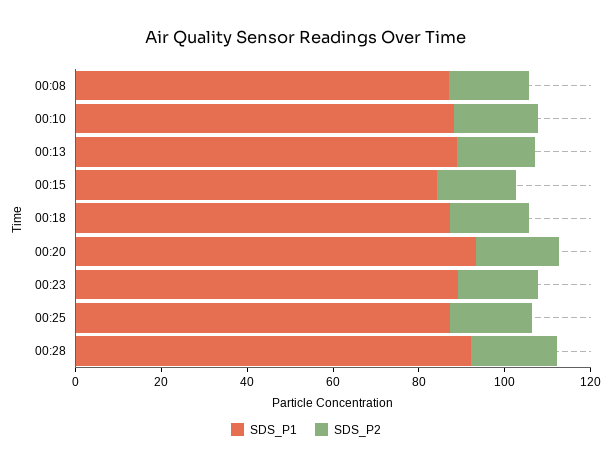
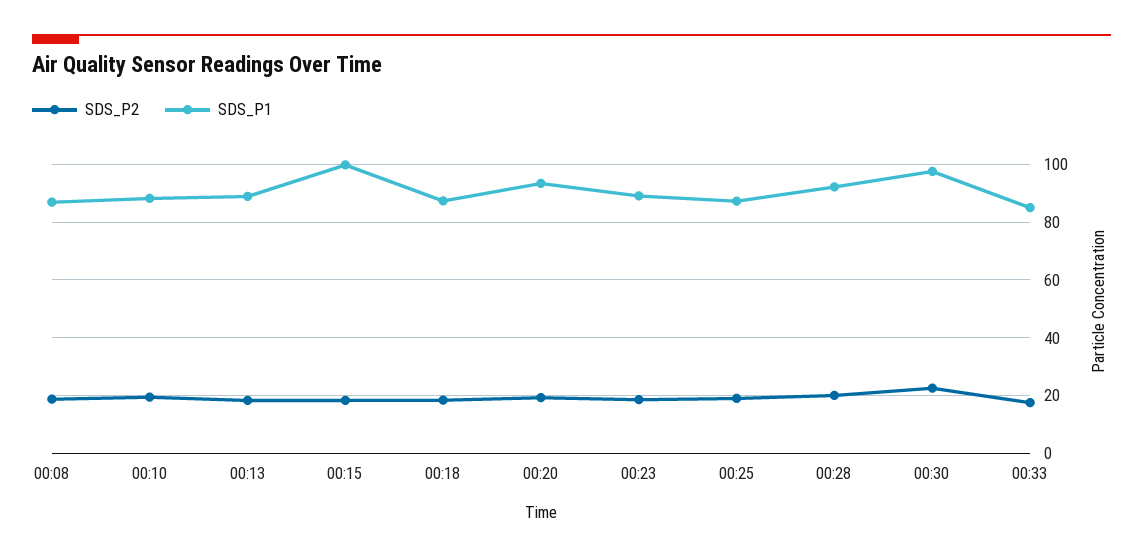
SDS_P1, 00:15: 85 -> 100
SDS_P2, 00:30: none -> 22.5
SDS_P1, 00:30: none -> 97.5
SDS_P2, 00:33: none -> 17.5
SDS_P1, 00:33: none -> 85

